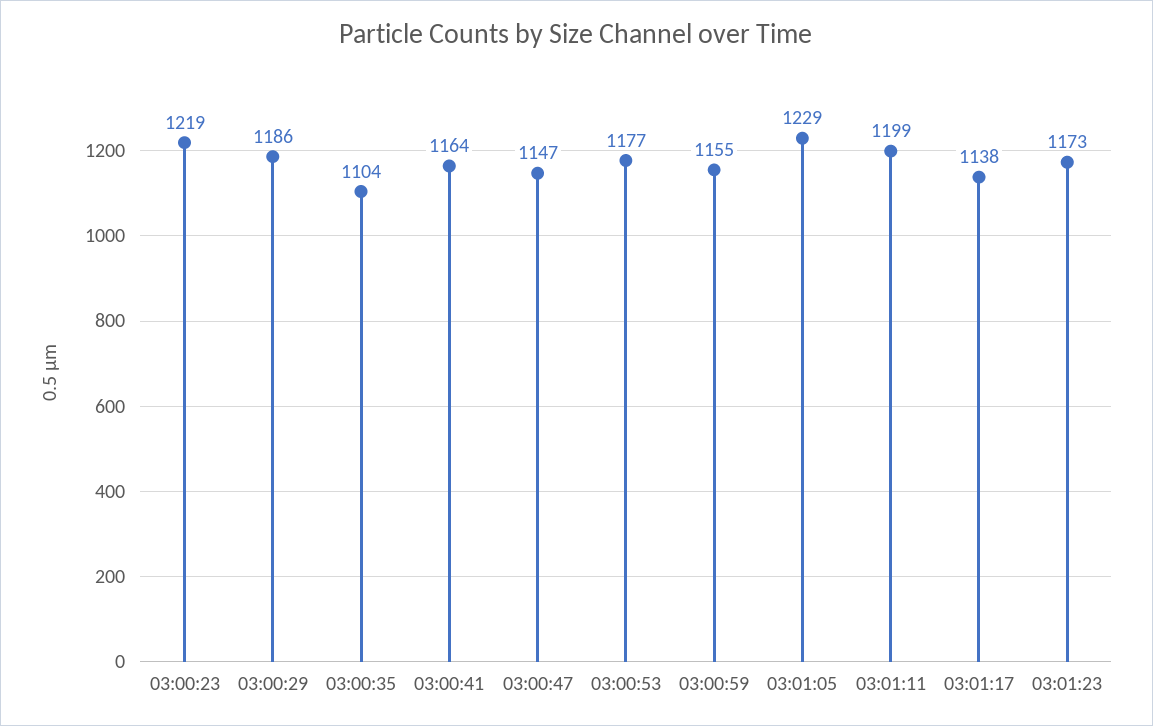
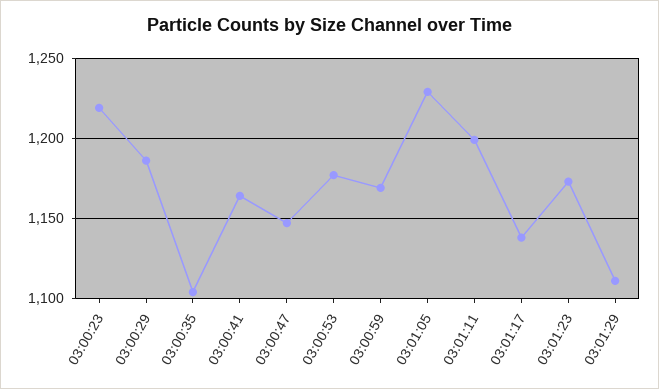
03:00:59: 1155 -> 1170
03:01:29: none -> 1110

